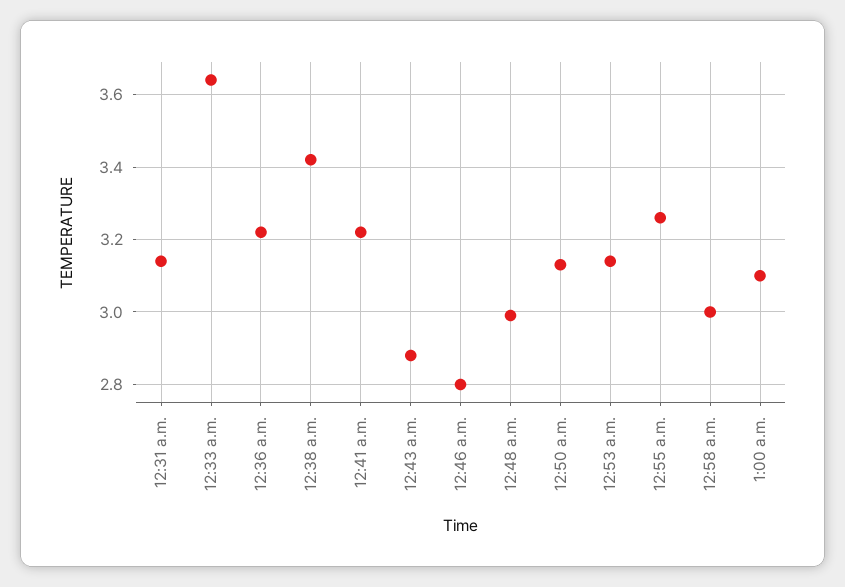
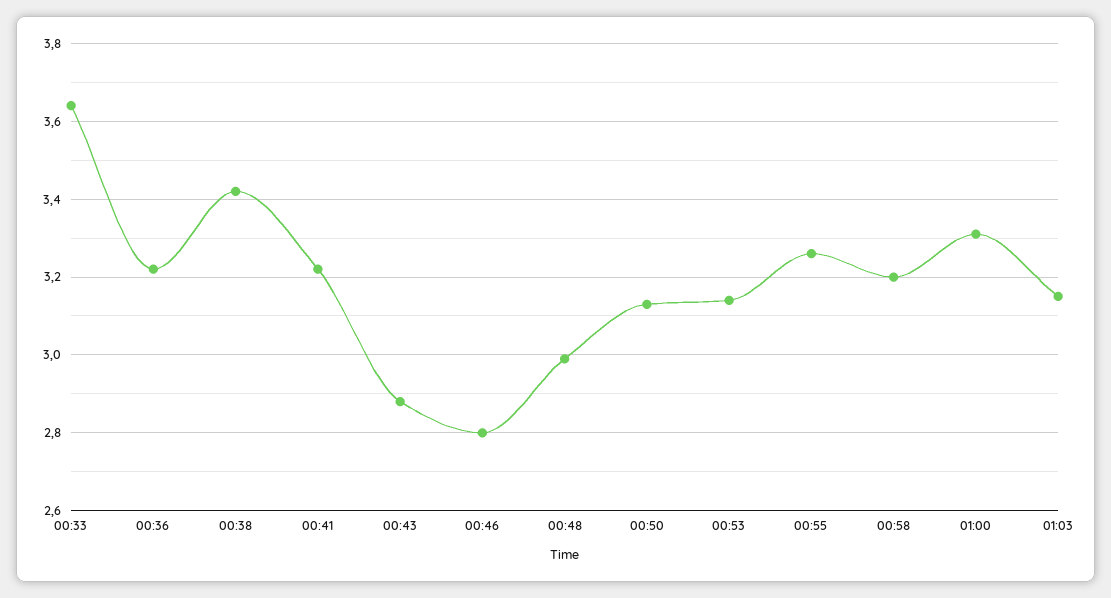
12:31 a.m.: 3.15 -> none
12:58 a.m.: 3 -> 3.2
1:00 a.m.: 3.1 -> 3.3
01:03: none -> 3.15

